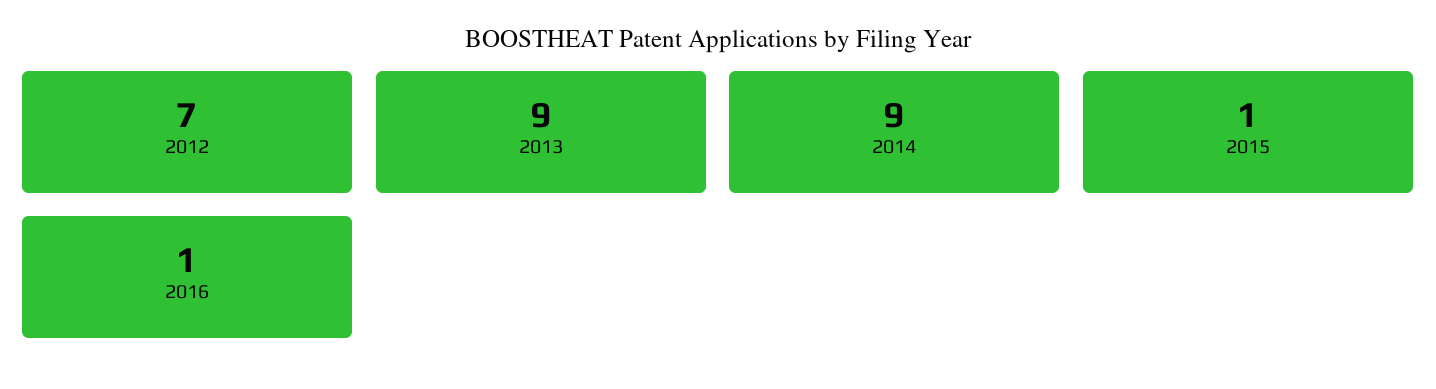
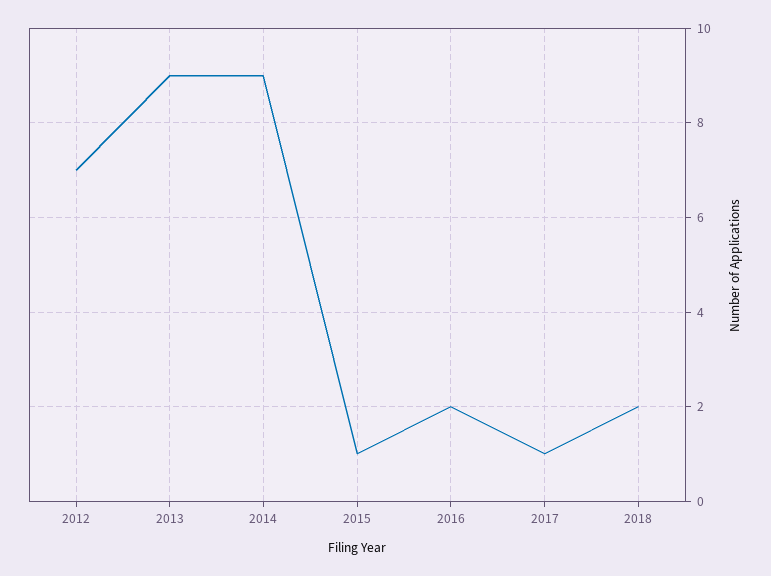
2016: 1 -> 2
2017: none -> 1
2018: none -> 2

